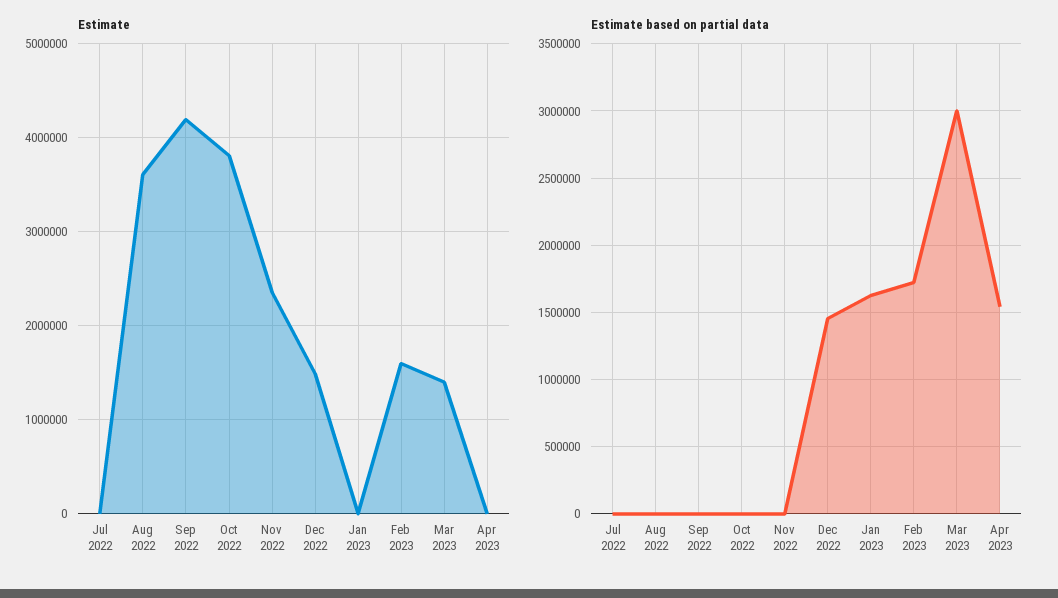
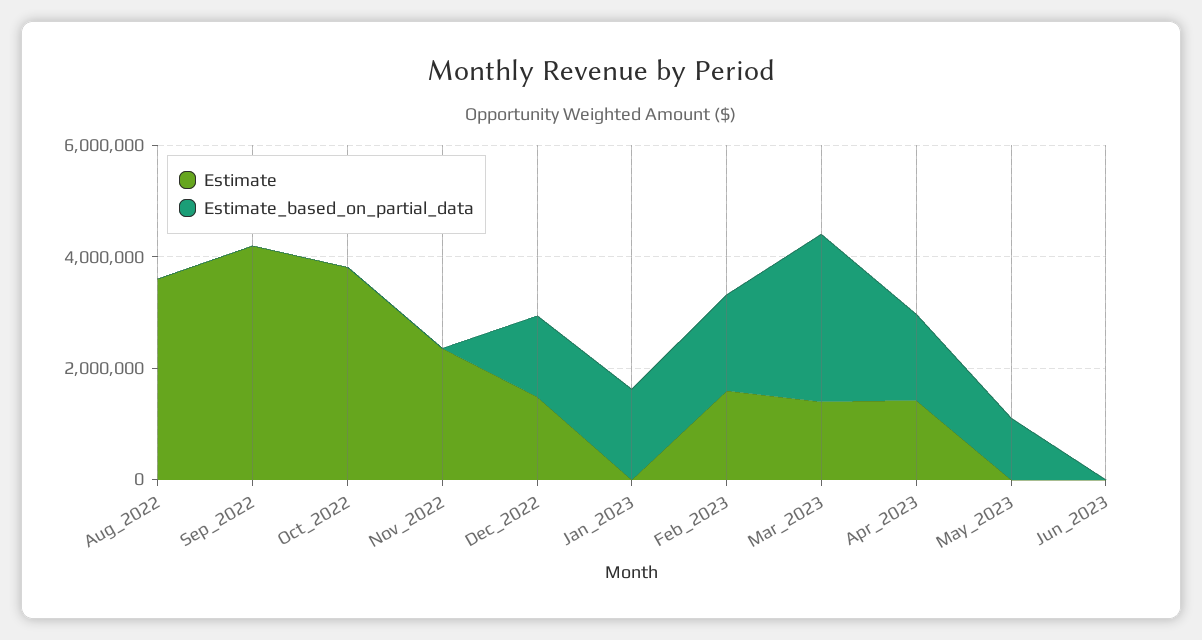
Estimate, Jul 2022: 0 -> none
Estimate, Apr 2023: 0 -> 1500000
Estimate based on partial data, Jul 2022: 0 -> none
Estimate, May_2023: none -> 0
Estimate based on partial data, May_2023: none -> 1000000
Estimate, Jun_2023: none -> 0
Estimate based on partial data, Jun_2023: none -> 0

